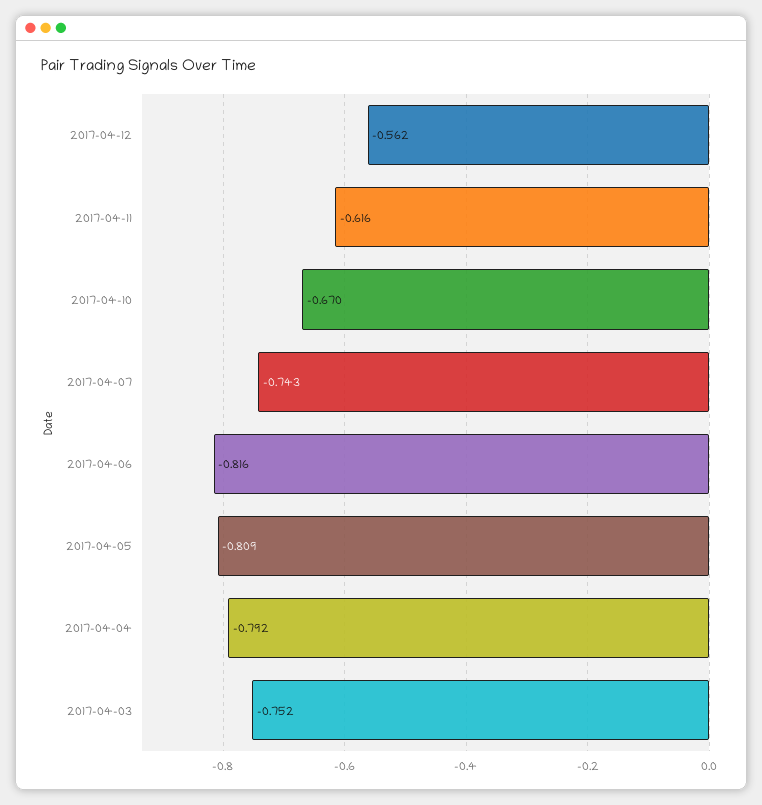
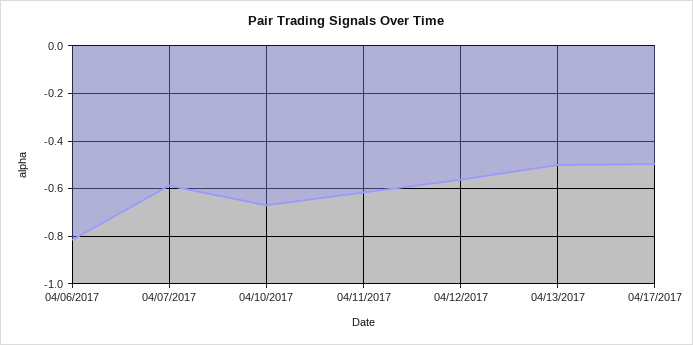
2017-04-07: -0.743 -> -0.6
2017-04-05: -0.809 -> none
2017-04-04: -0.792 -> none
2017-04-03: -0.752 -> none
04/13/2017: none -> -0.5
04/17/2017: none -> -0.5

